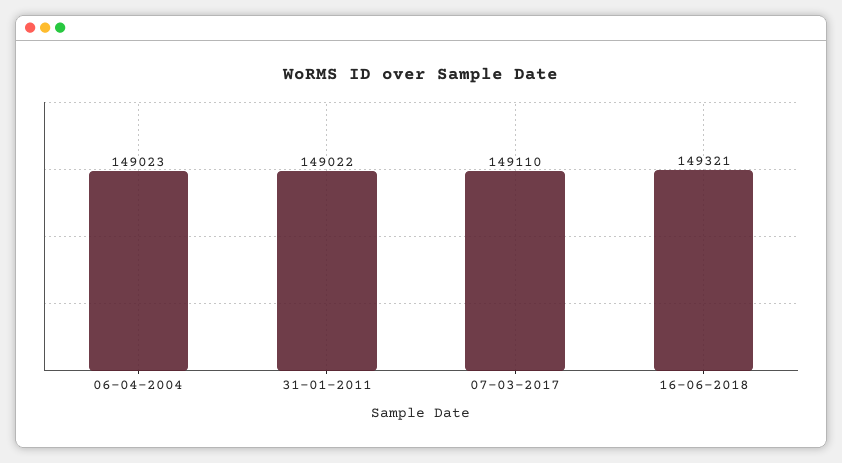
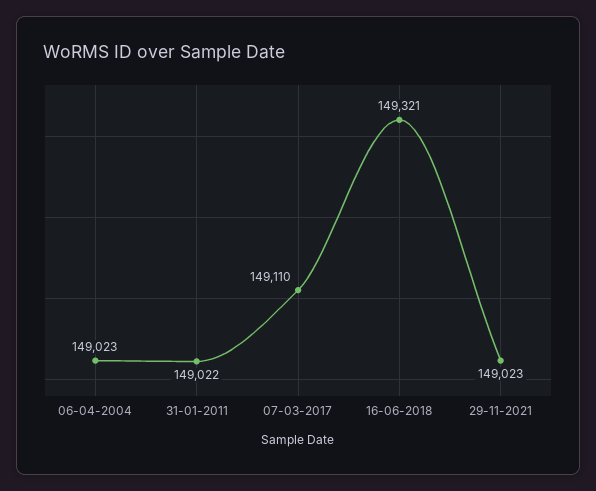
29-11-2021: none -> 149023

